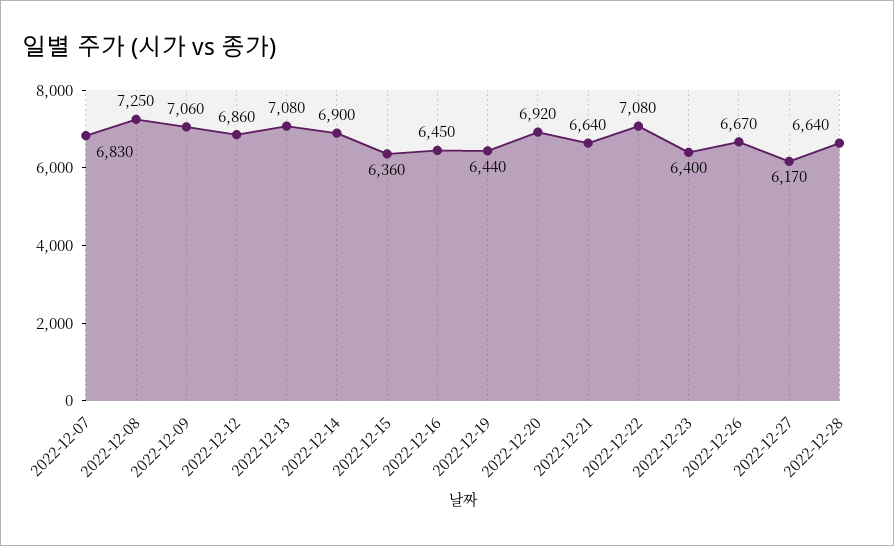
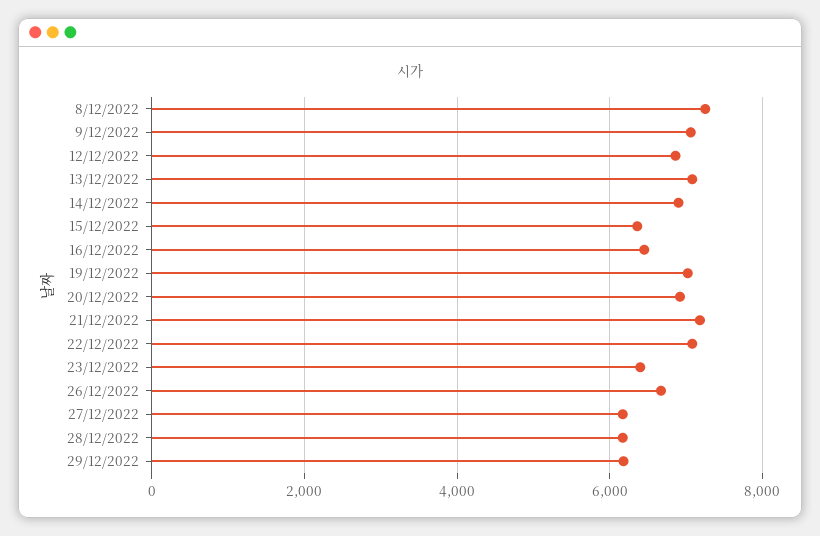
2022-12-07: 6830 -> none
2022-12-19: 6440 -> 7000
2022-12-21: 6640 -> 7200
2022-12-28: 6640 -> 6200
29/12/2022: none -> 6200

